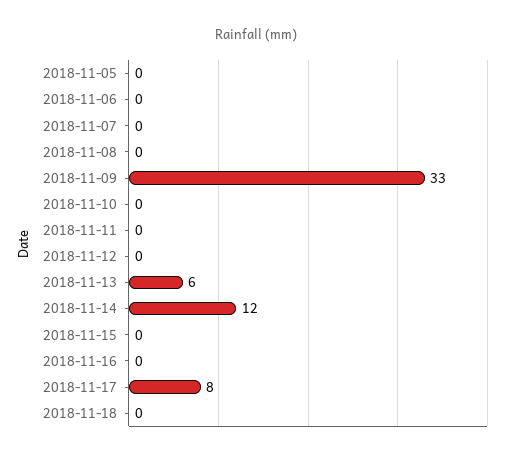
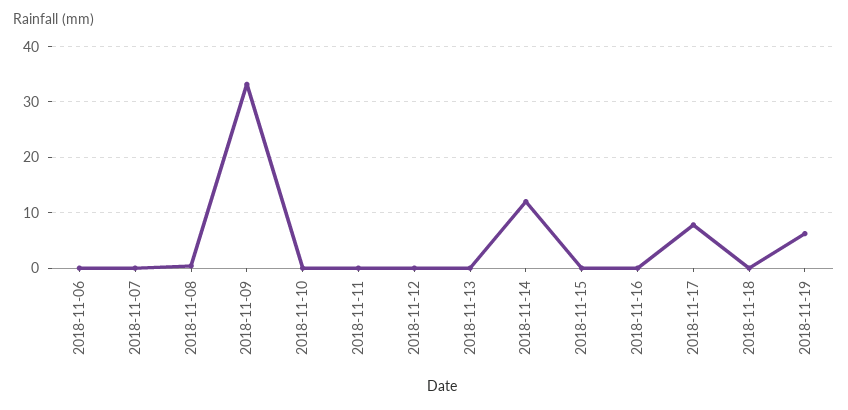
2018-11-05: 0 -> none
2018-11-13: 6 -> 0
2018-11-19: none -> 6

